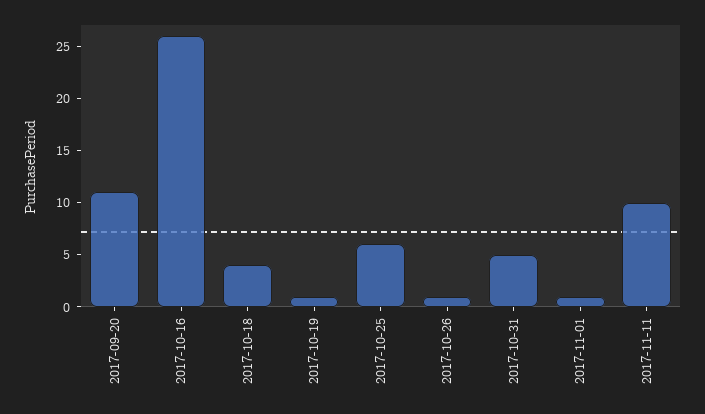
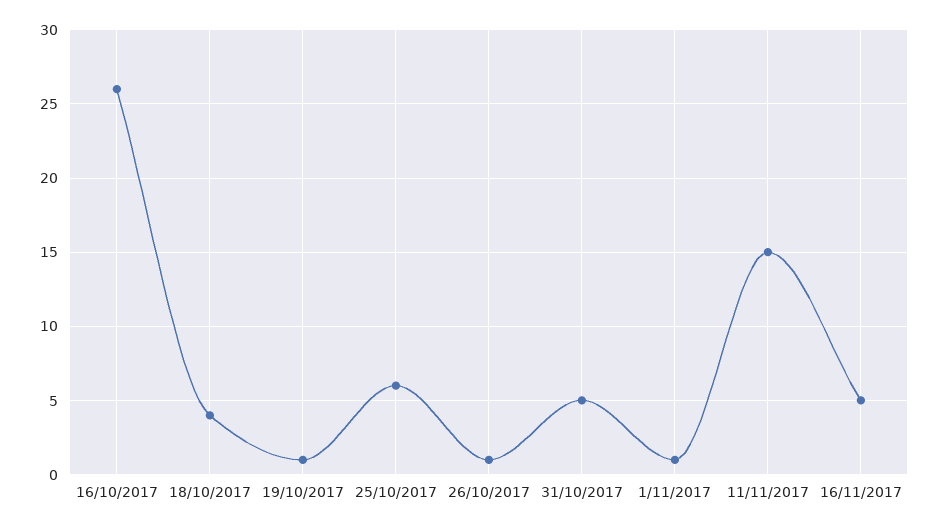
2017-09-20: 11 -> none
2017-11-11: 10 -> 15
16/11/2017: none -> 5

